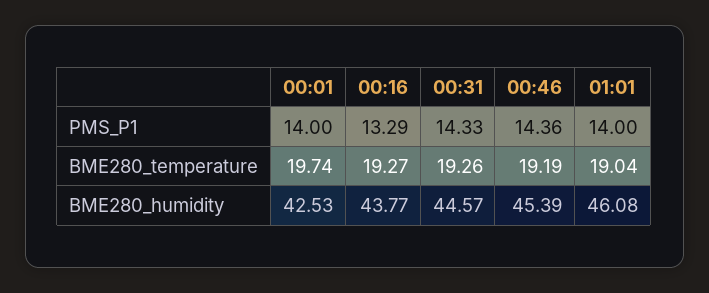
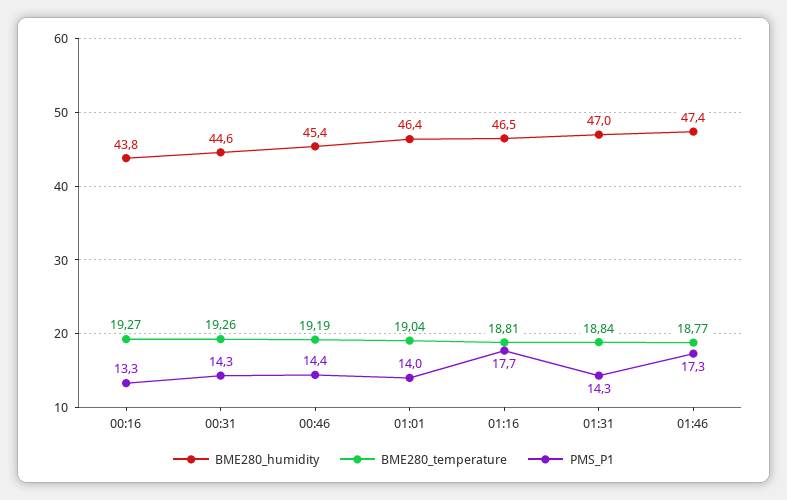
PMS_P1, 00:01: 14 -> none
BME280_temperature, 00:01: 19.74 -> none
BME280_humidity, 00:01: 42.53 -> none
BME280_humidity, 01:01: 46.08 -> 46.4
BME280_humidity, 01:16: none -> 46.5
BME280_temperature, 01:16: none -> 18.81
PMS_P1, 01:16: none -> 17.7
BME280_humidity, 01:31: none -> 47
BME280_temperature, 01:31: none -> 18.84
PMS_P1, 01:31: none -> 14.3
BME280_humidity, 01:46: none -> 47.4
BME280_temperature, 01:46: none -> 18.77
PMS_P1, 01:46: none -> 17.3

